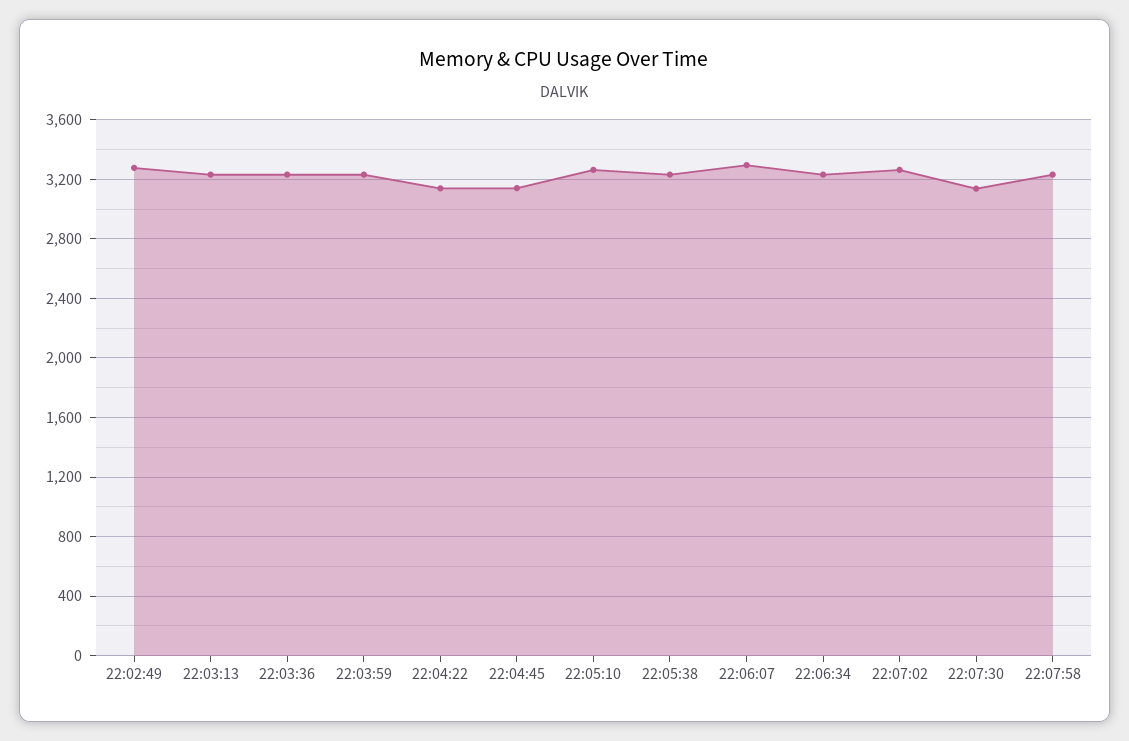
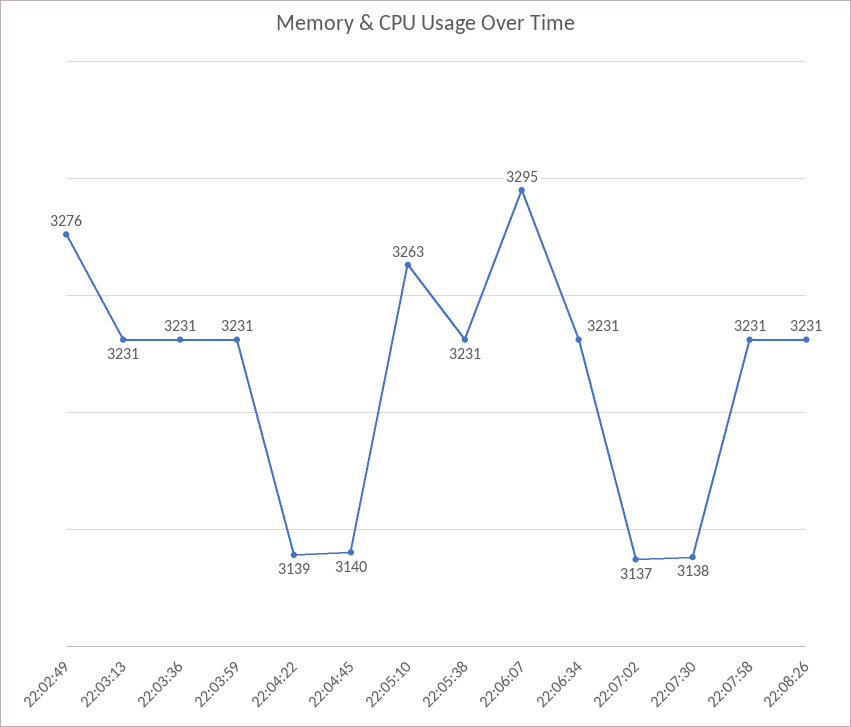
22:07:02: 3250 -> 3137
22:08:26: none -> 3231

